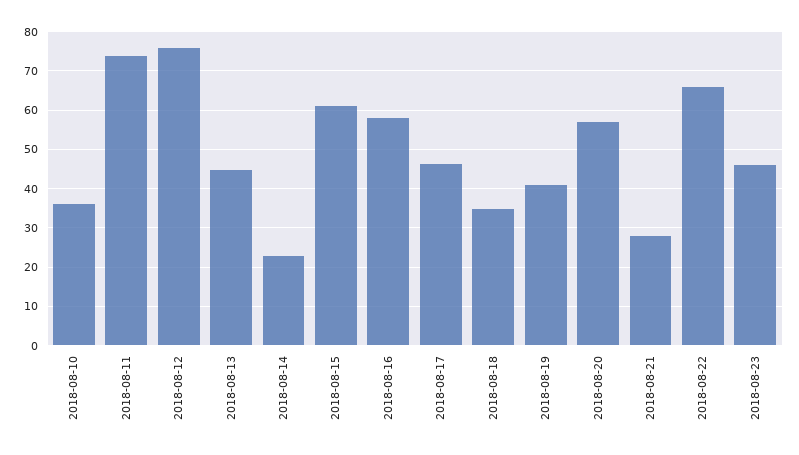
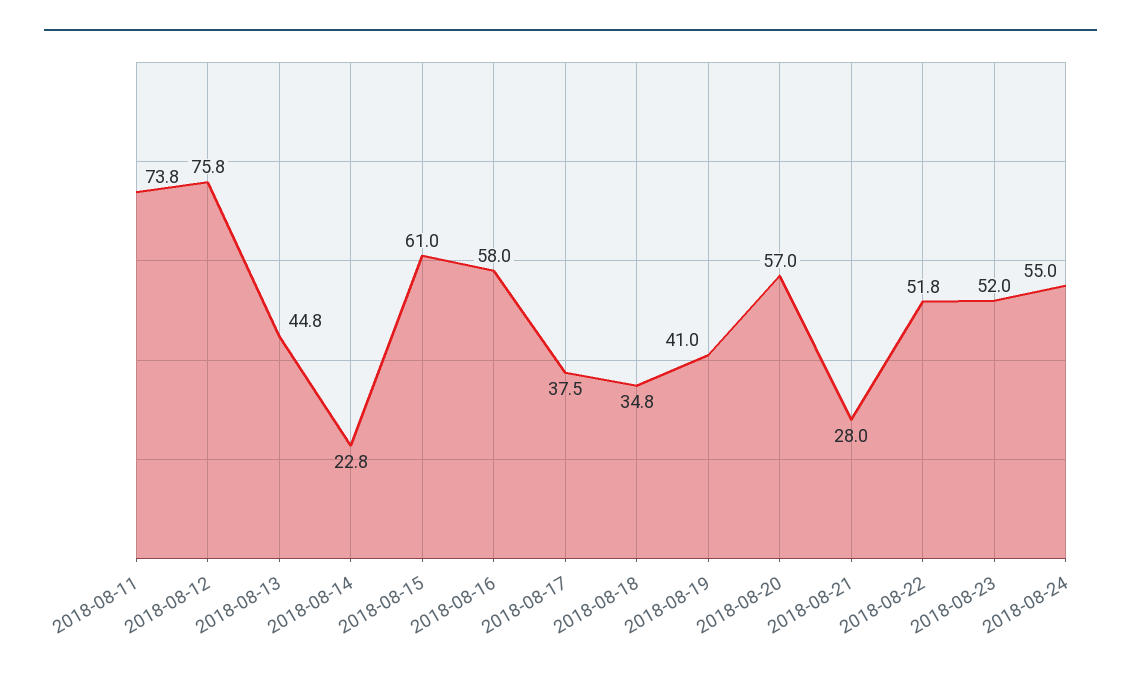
2018-08-10: 36 -> none
2018-08-17: 46 -> 37.5
2018-08-22: 66 -> 51.8
2018-08-23: 46 -> 52
2018-08-24: none -> 55

